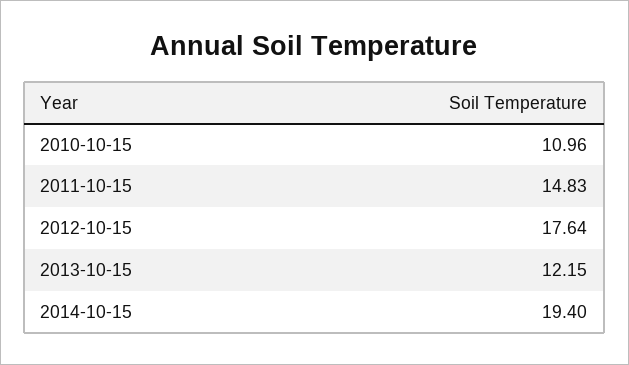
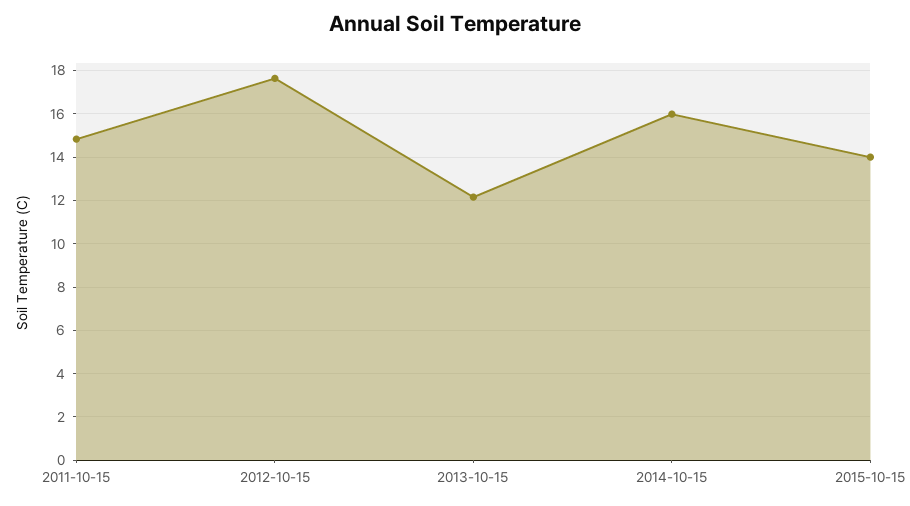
2010-10-15: 10.96 -> none
2014-10-15: 19.4 -> 16
2015-10-15: none -> 14

